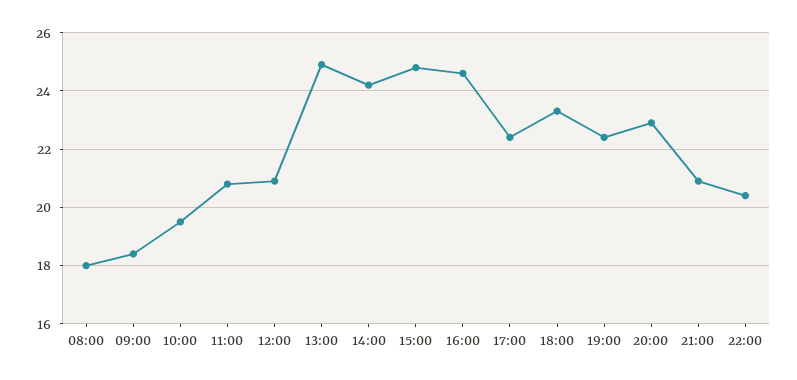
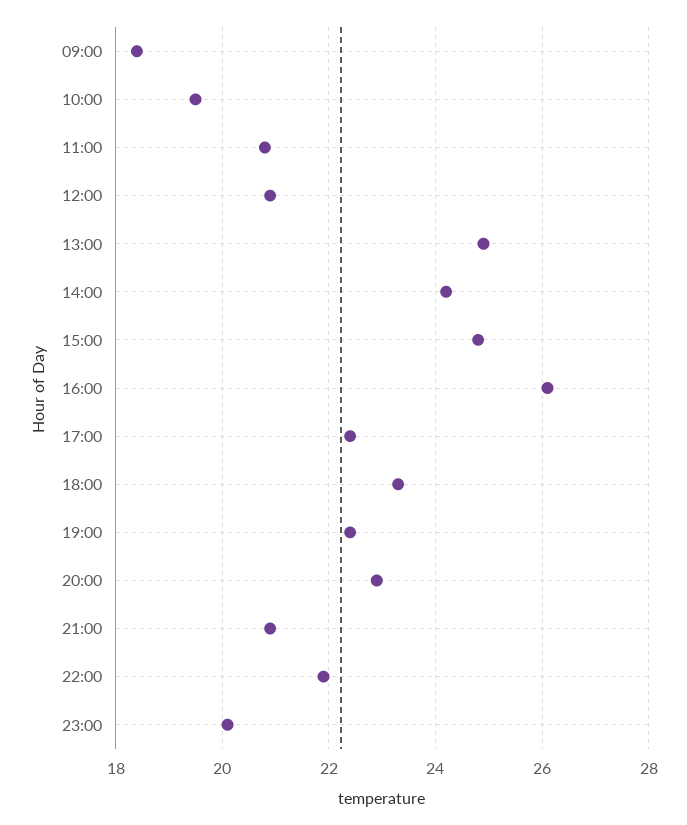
08:00: 18 -> none
16:00: 24.5 -> 26
22:00: 20.5 -> 22
23:00: none -> 20

